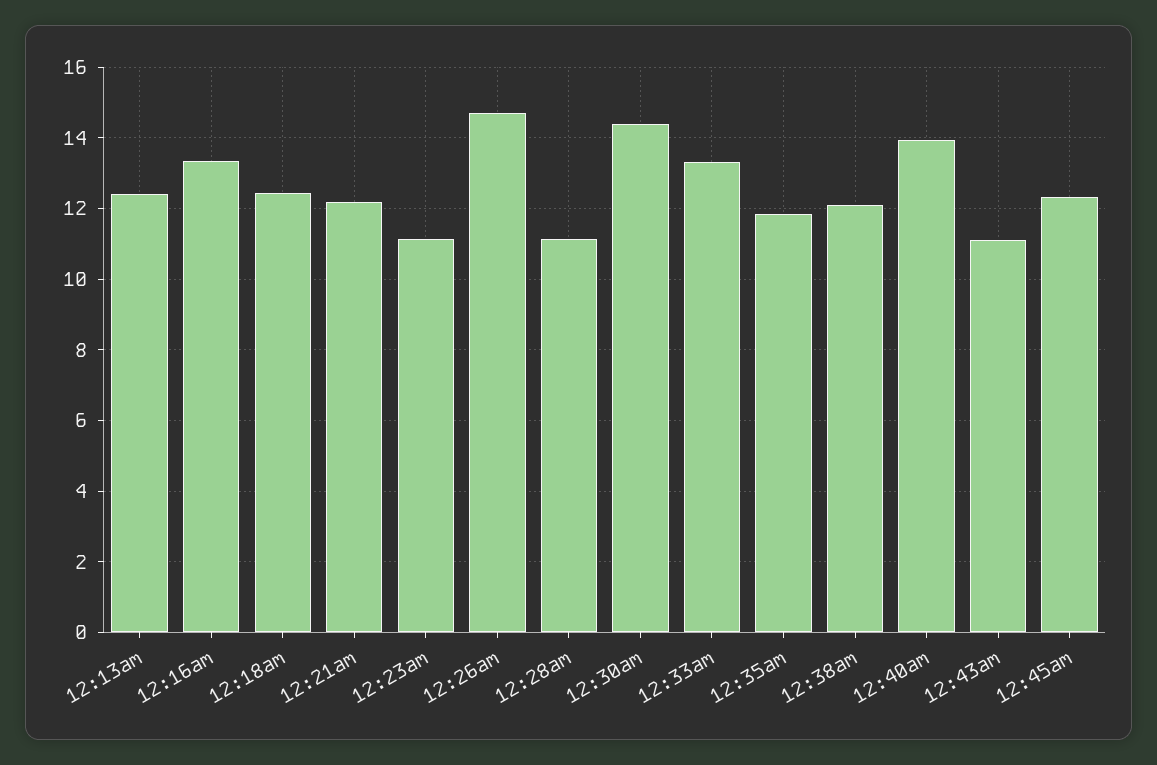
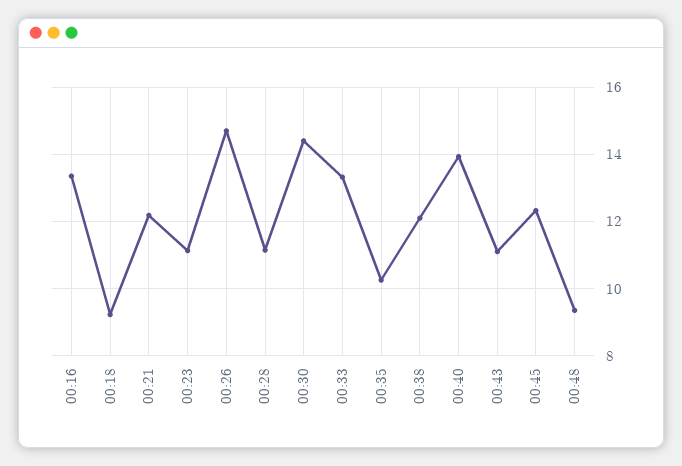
12:13am: 12.4 -> none
12:18am: 12.4 -> 9.2
12:35am: 11.8 -> 10.2
00:48: none -> 9.4

